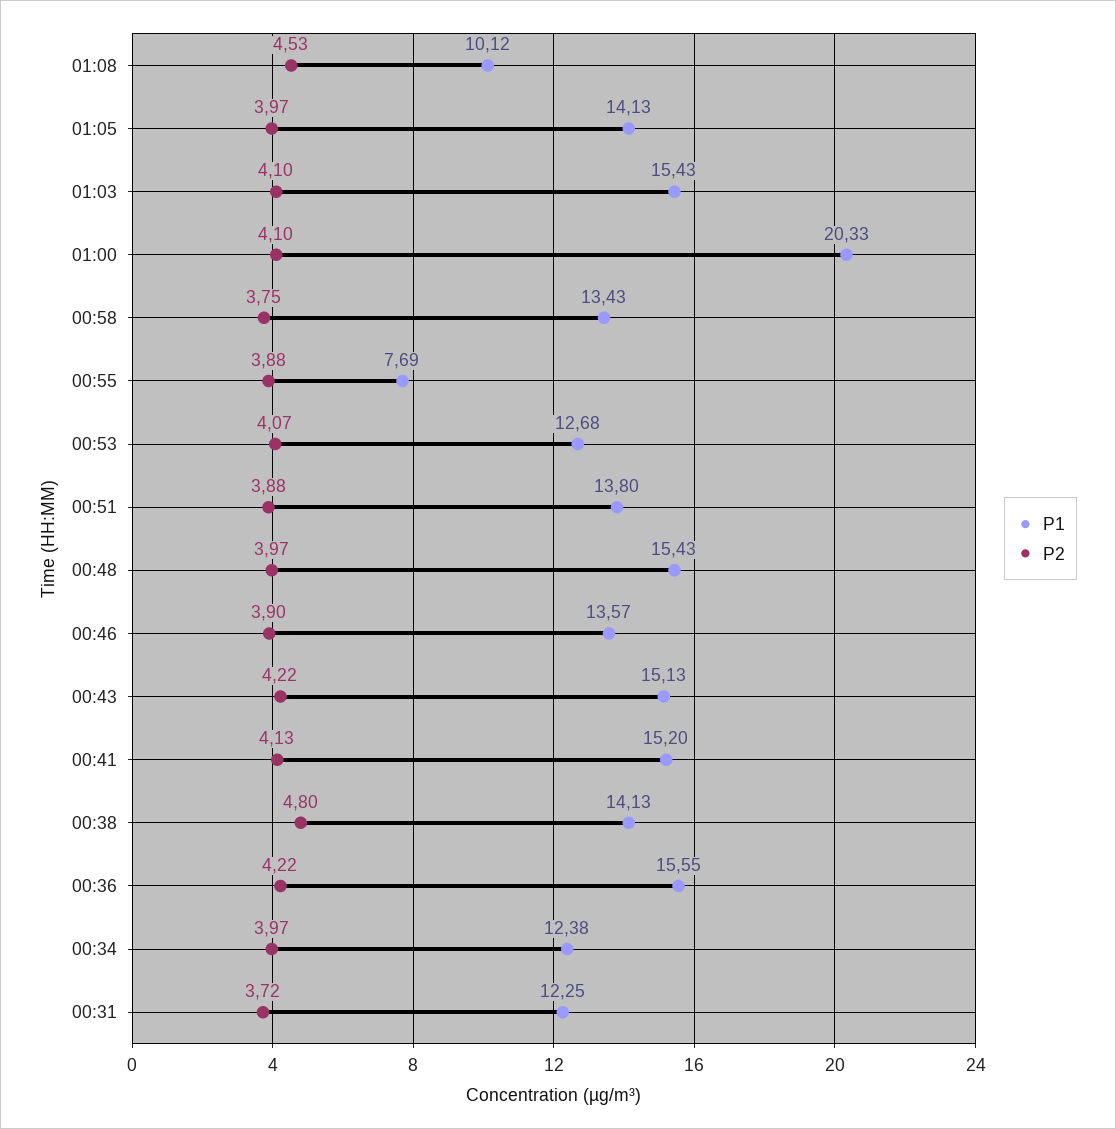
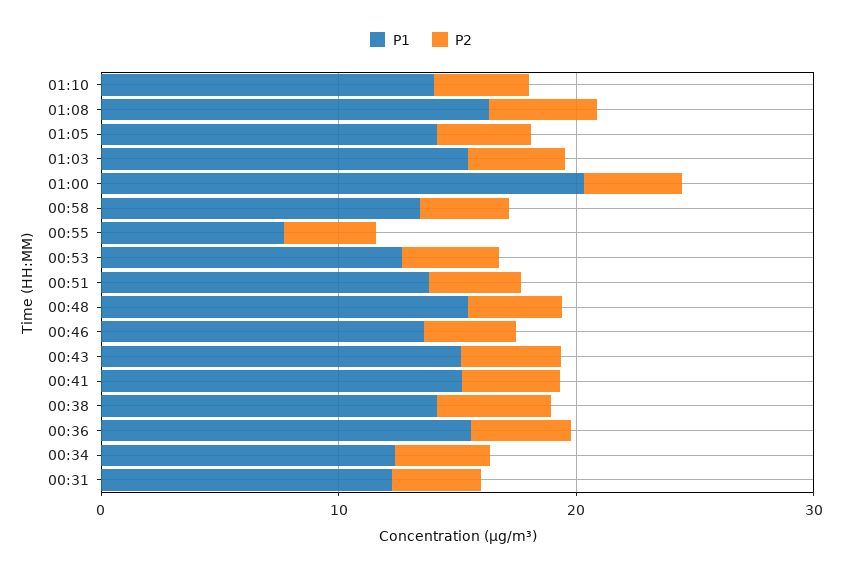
P1, 01:08: 10.12 -> 16
P1, 01:10: none -> 14
P2, 01:10: none -> 4

